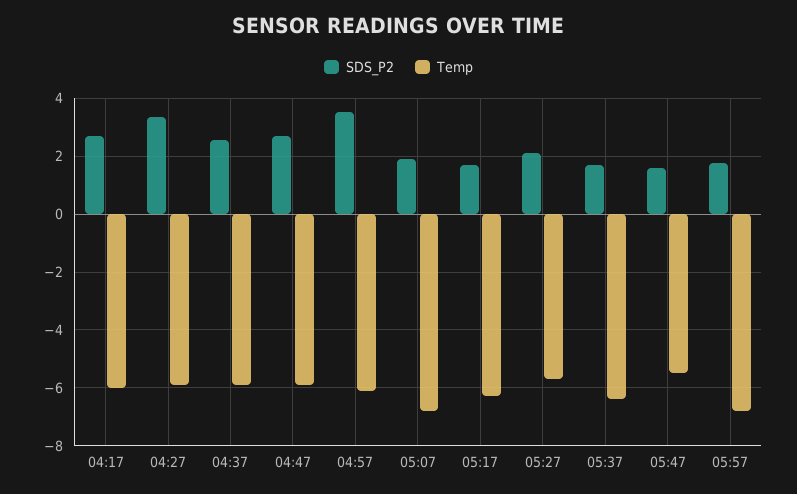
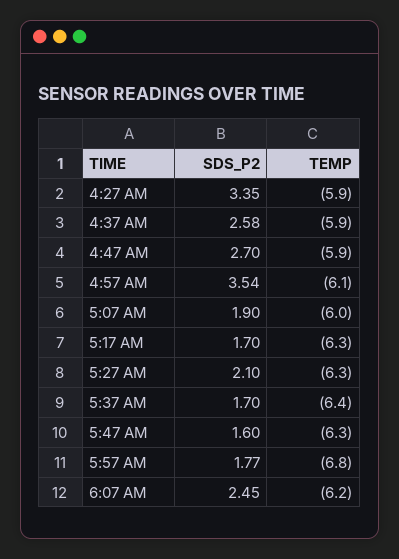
SDS_P2, 04:17: 2.75 -> none
Temp, 04:17: -6 -> none
Temp, 05:07: -6.75 -> -6
Temp, 05:27: -5.75 -> -6.3
Temp, 05:47: -5.5 -> -6.3
SDS_P2, 6:07 AM: none -> 2.45
Temp, 6:07 AM: none -> -6.2

